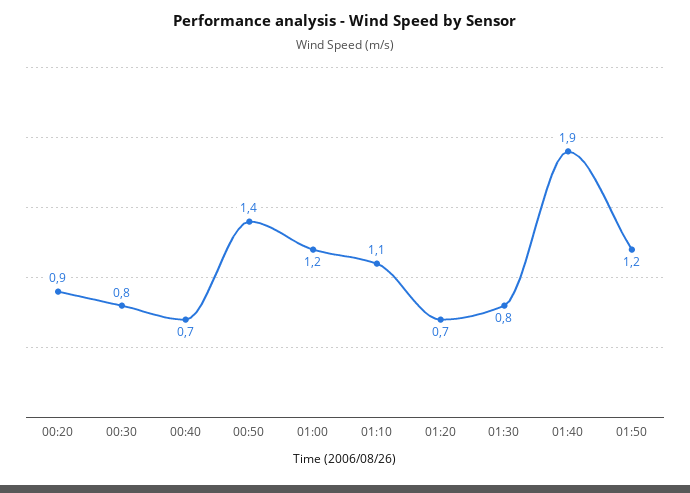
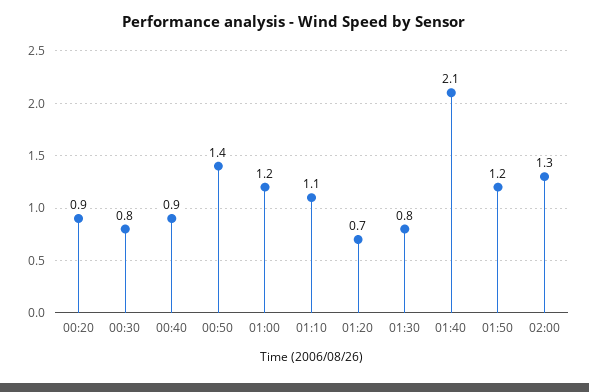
00:40: 0.7 -> 0.9
01:40: 1.9 -> 2.1
02:00: none -> 1.3

